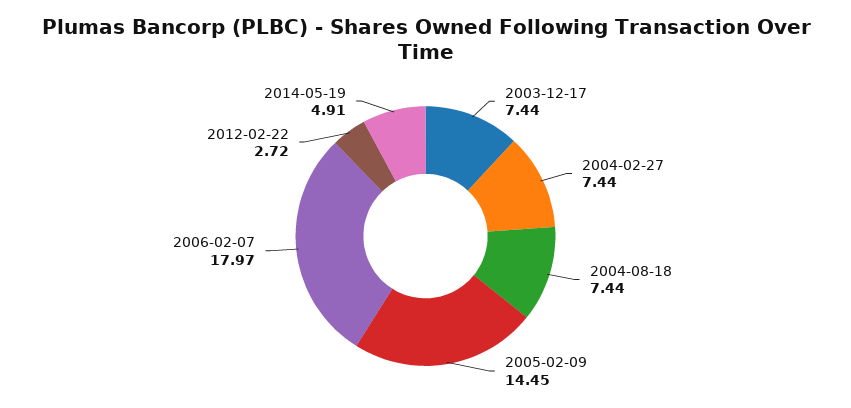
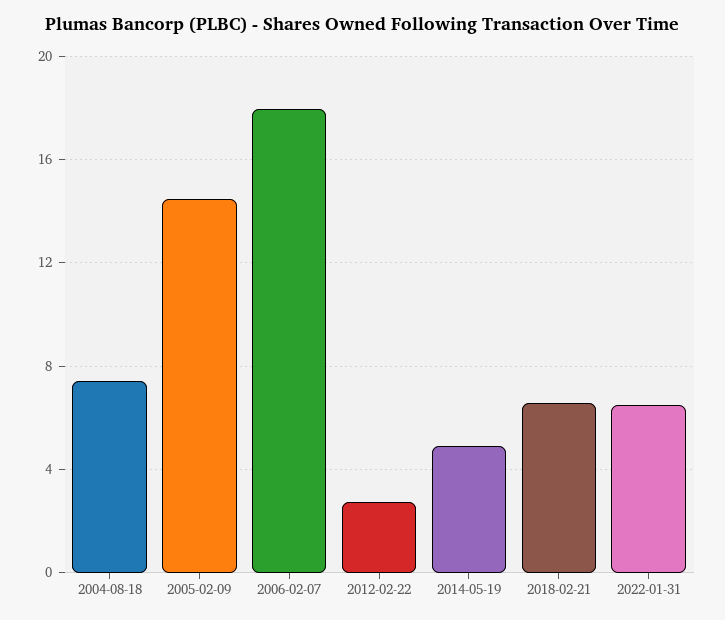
2003-12-17: 7.44 -> none
2004-02-27: 7.44 -> none
2018-02-21: none -> 6.5
2022-01-31: none -> 6.5

